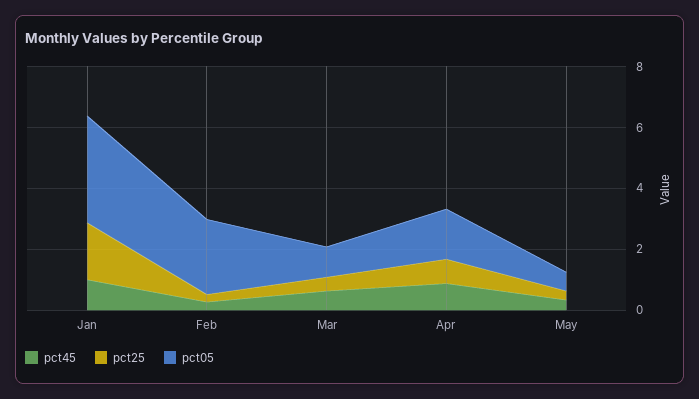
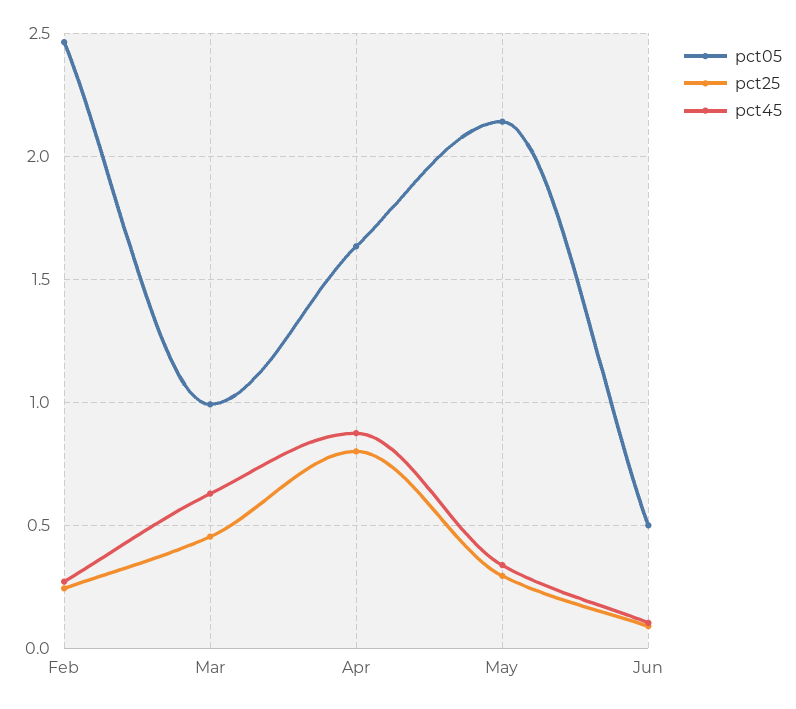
pct45, Jan: 1 -> none
pct25, Jan: 2 -> none
pct05, Jan: 3.5 -> none
pct05, May: 0.5 -> 2.15
pct05, Jun: none -> 0.5
pct25, Jun: none -> 0.1
pct45, Jun: none -> 0.1

